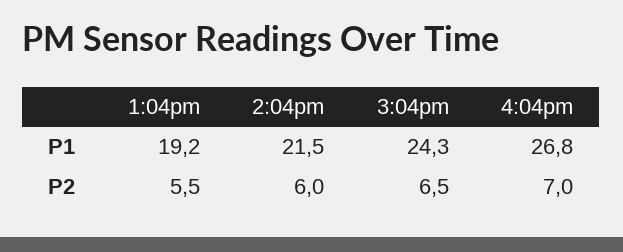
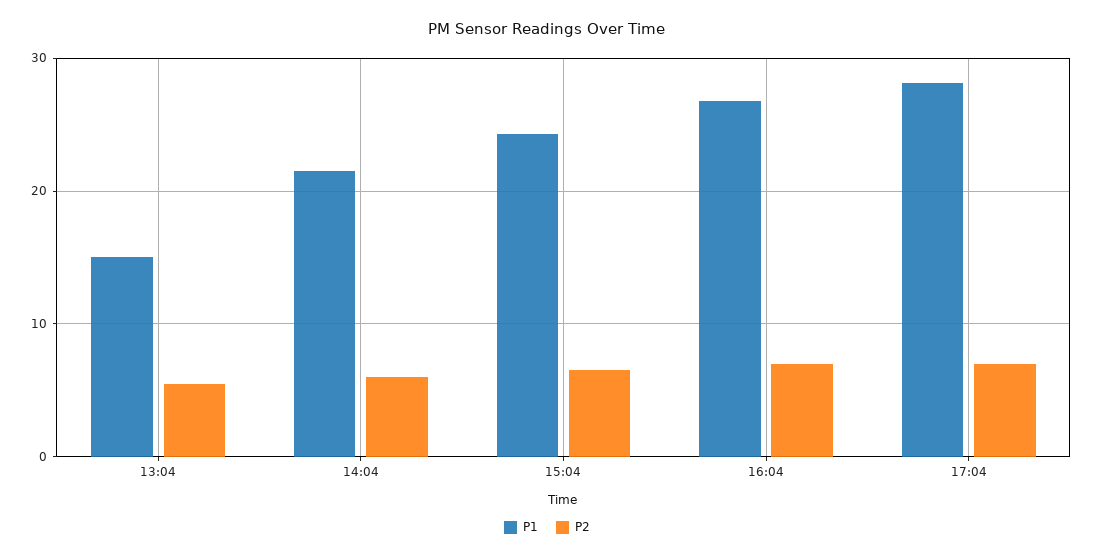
P1, 1:04pm: 19.2 -> 15
P1, 17:04: none -> 28
P2, 17:04: none -> 7

